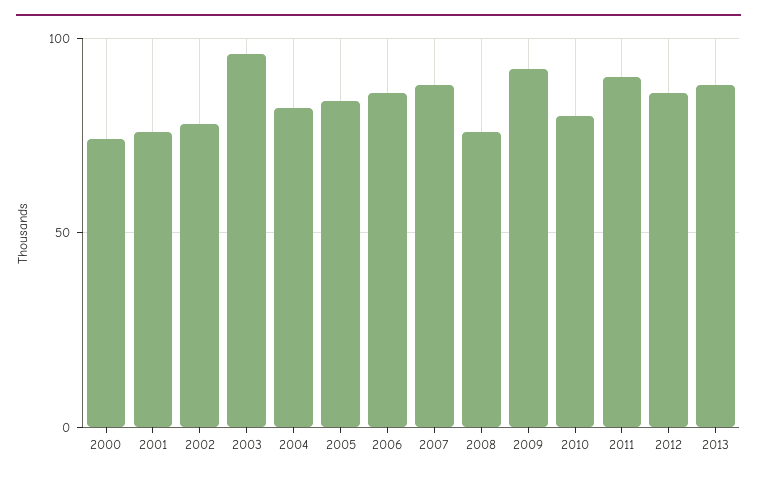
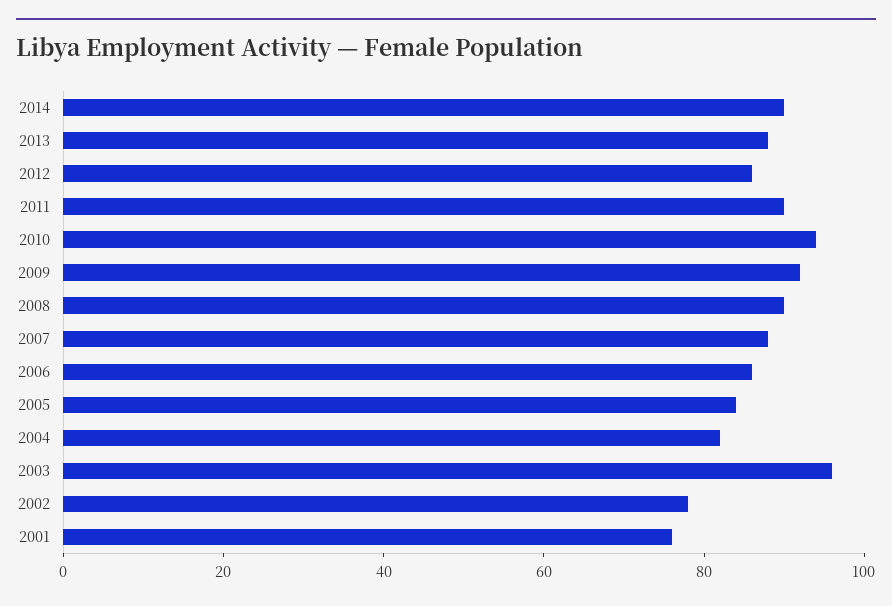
2000: 75 -> none
2008: 75 -> 90
2010: 80 -> 95
2014: none -> 90

